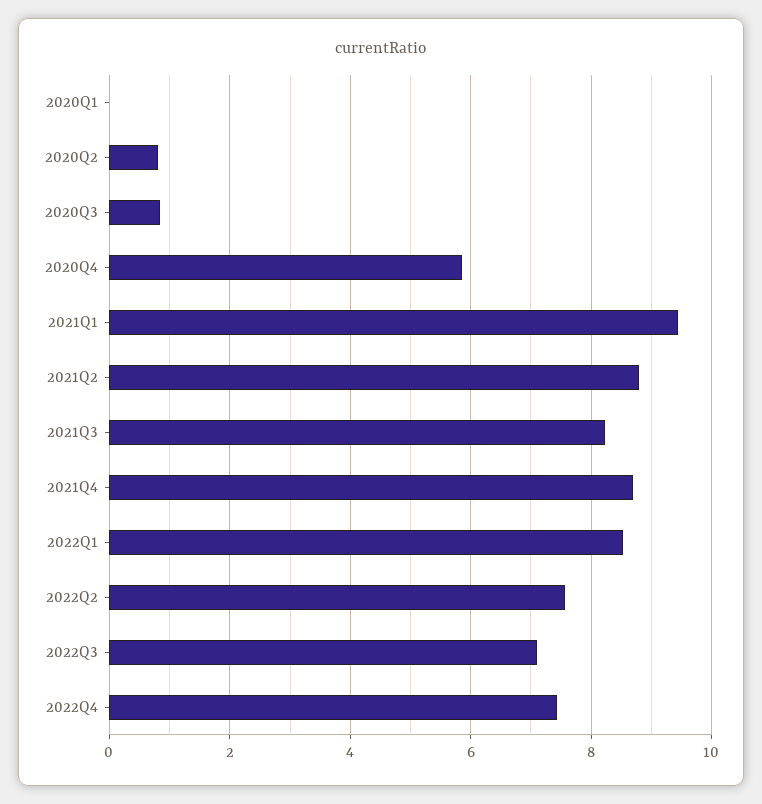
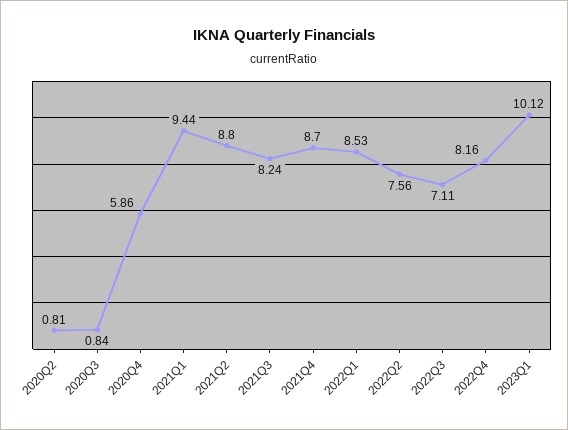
2020Q1: 0 -> none
2022Q4: 7.4 -> 8.16
2023Q1: none -> 10.12

